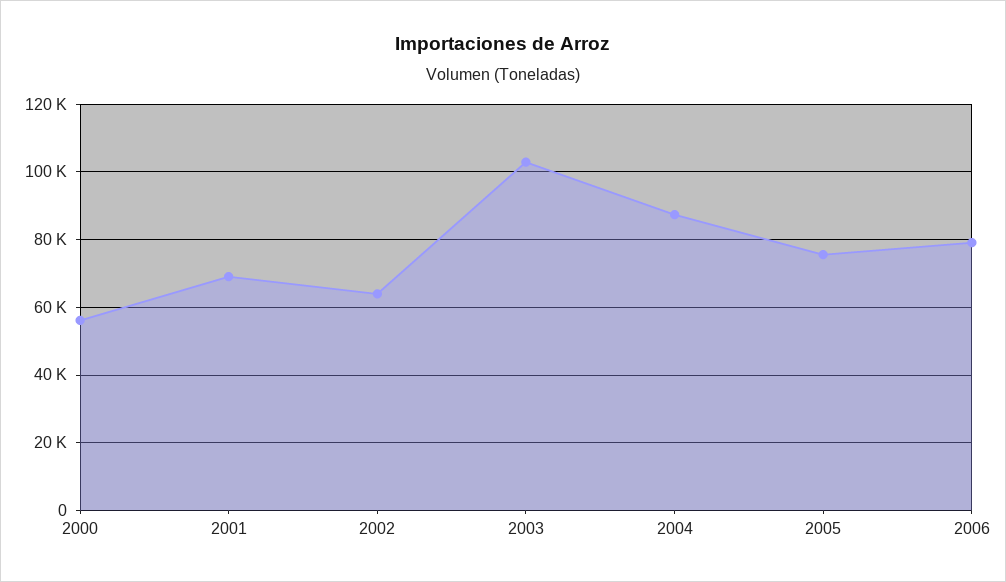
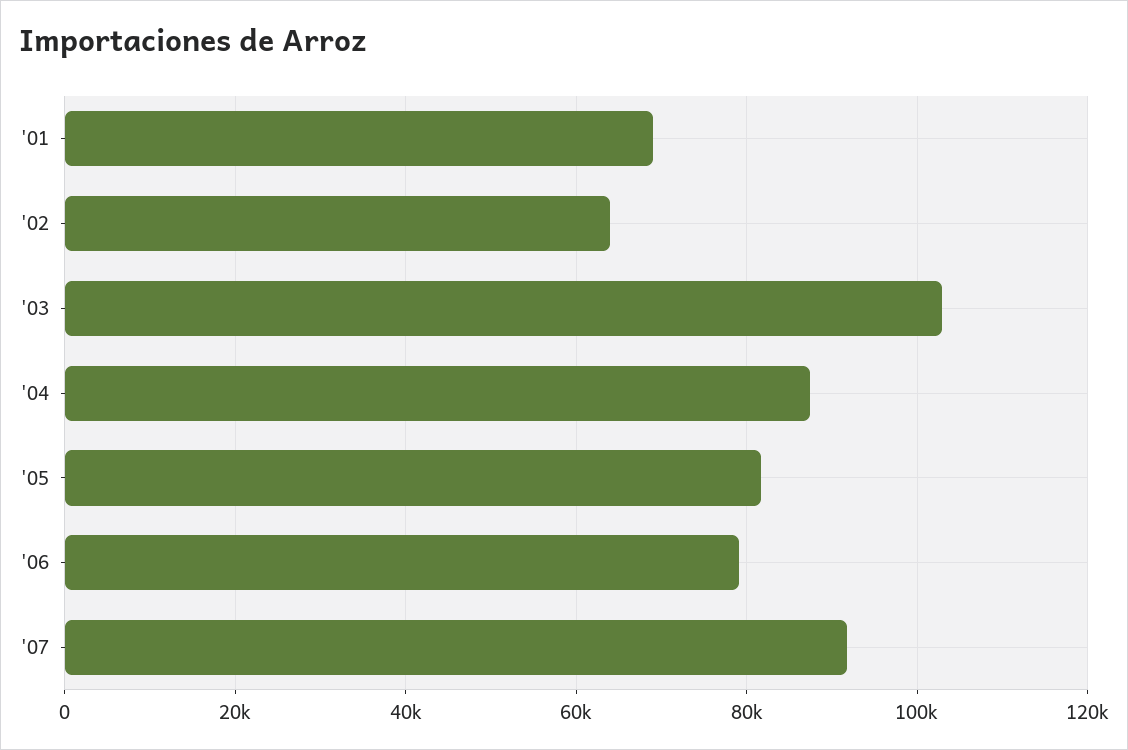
2000: 56000 -> none
2005: 76000 -> 82000
'07: none -> 92000

